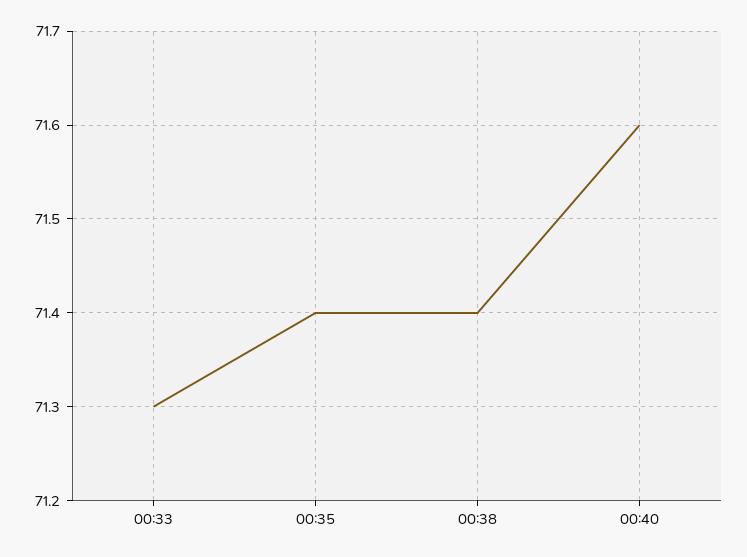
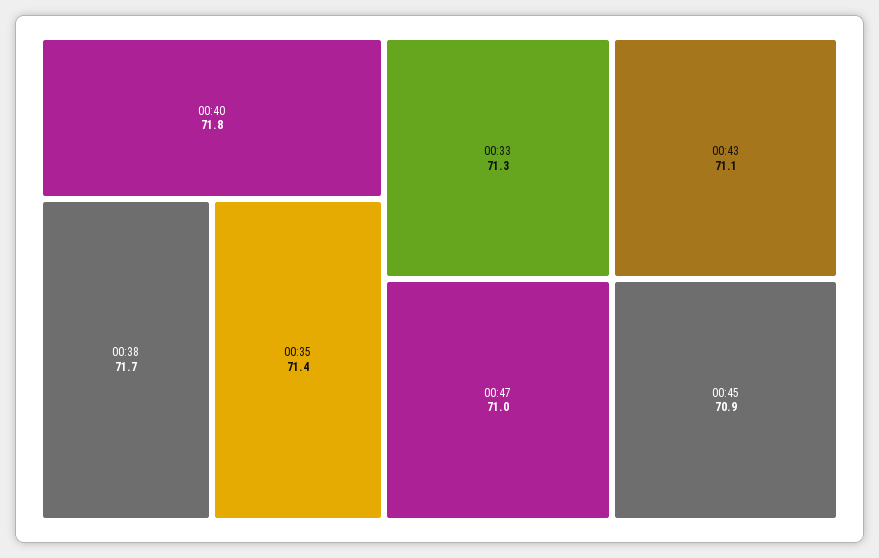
00:38: 71.4 -> 71.7
00:40: 71.6 -> 71.8
00:43: none -> 71.1
00:47: none -> 71
00:45: none -> 70.9

